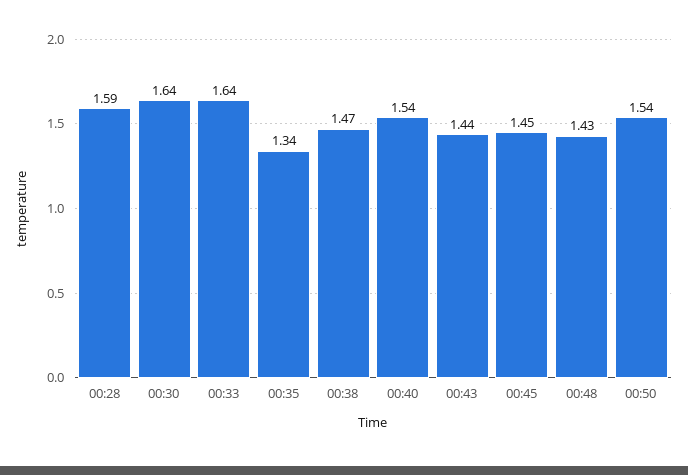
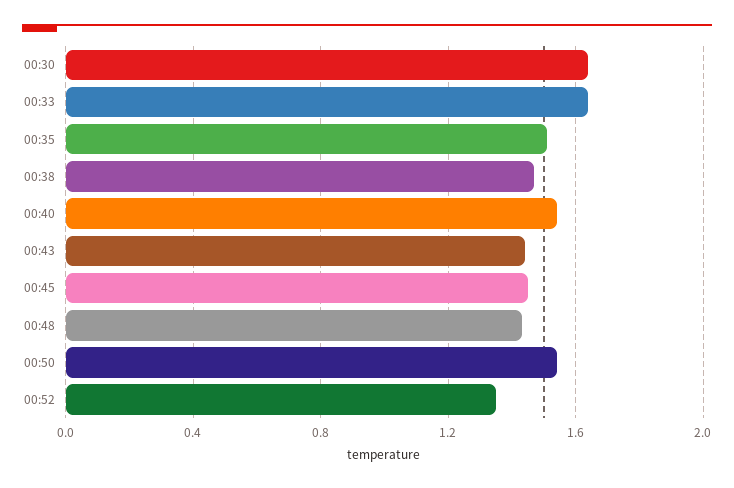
00:28: 1.59 -> none
00:35: 1.34 -> 1.5
00:52: none -> 1.35

